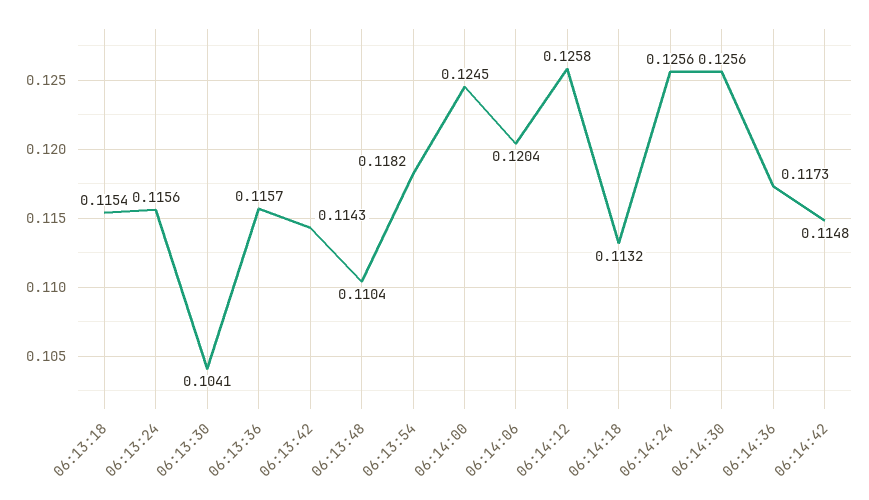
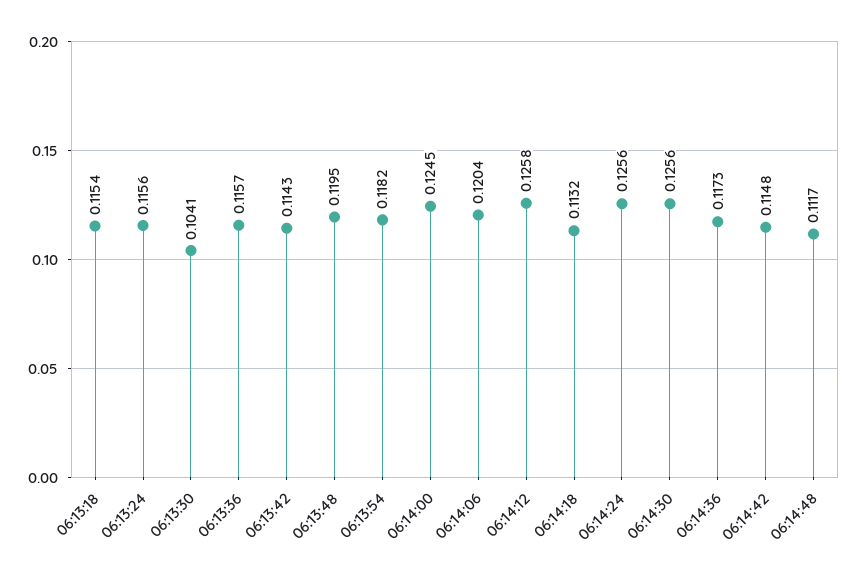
06:13:48: 0.1104 -> 0.1195
06:14:48: none -> 0.1117

